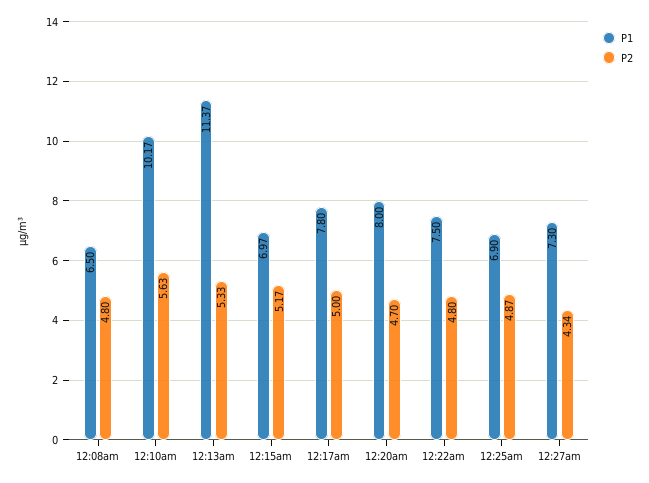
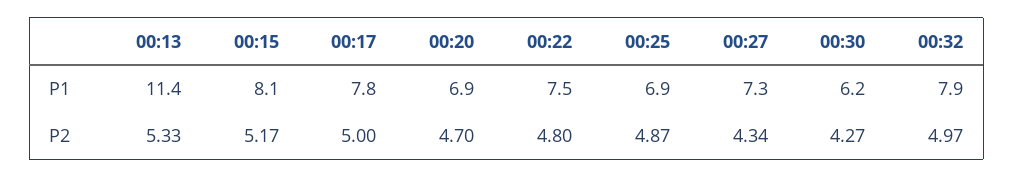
P1, 12:08am: 6.5 -> none
P2, 12:08am: 4.8 -> none
P1, 12:10am: 10.17 -> none
P2, 12:10am: 5.63 -> none
P1, 12:15am: 6.97 -> 8.1
P1, 12:20am: 8 -> 6.9
P1, 00:30: none -> 6.2
P1, 00:32: none -> 7.9
P2, 00:30: none -> 4.27
P2, 00:32: none -> 4.97

